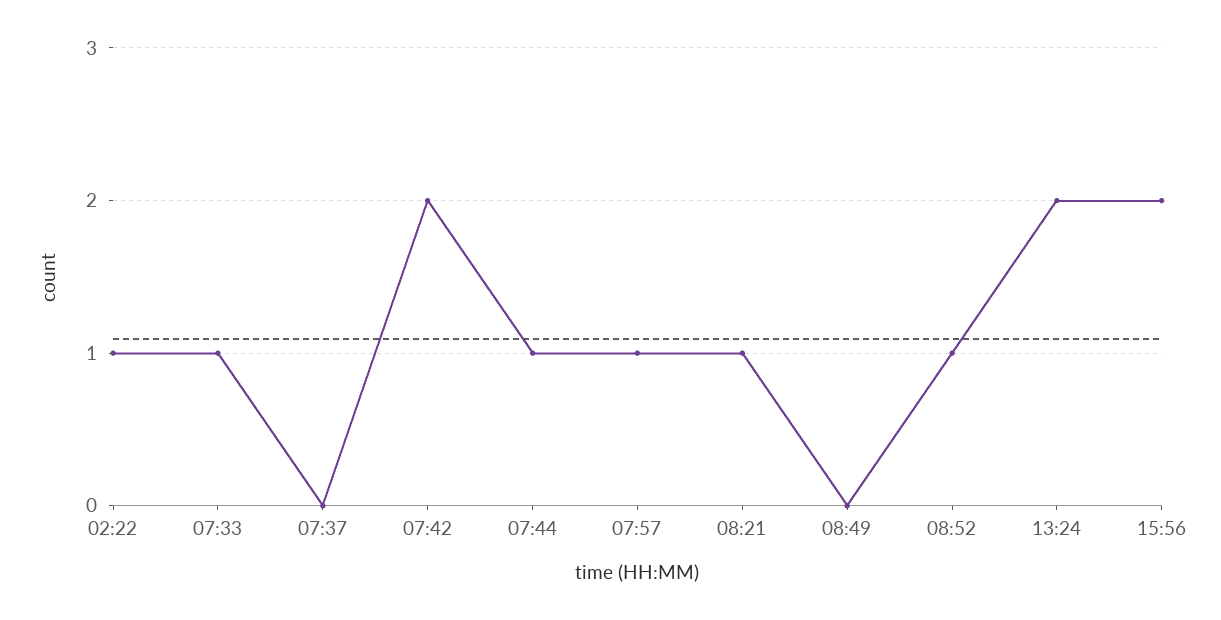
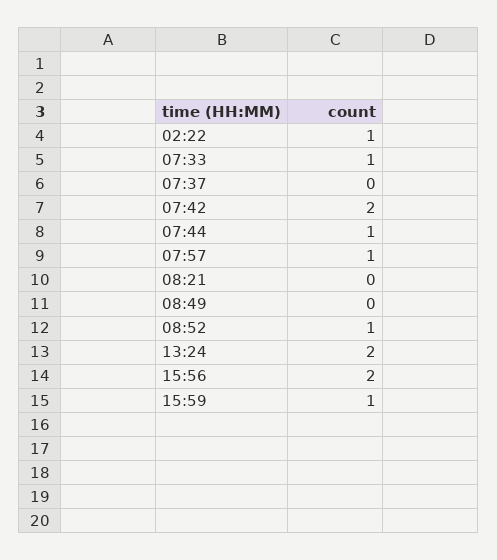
08:21: 1 -> 0
15:59: none -> 1

